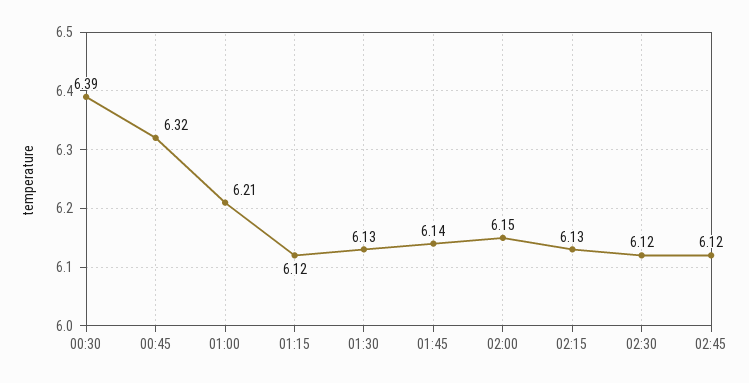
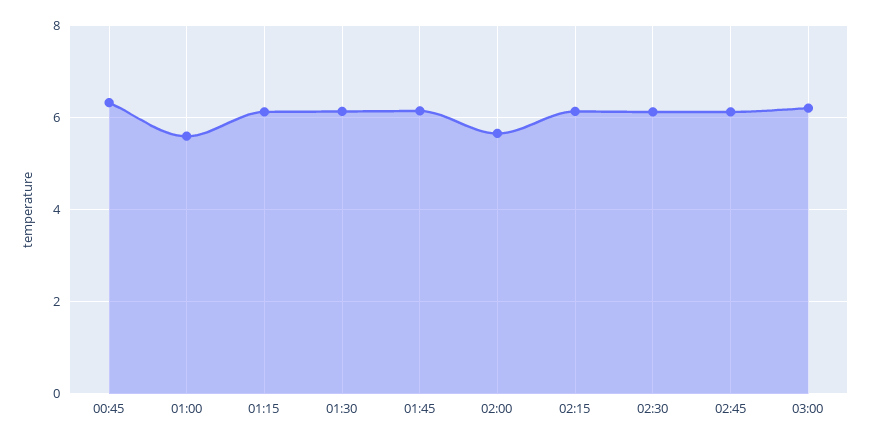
00:30: 6.39 -> none
01:00: 6.21 -> 5.6
02:00: 6.15 -> 5.6
03:00: none -> 6.2

